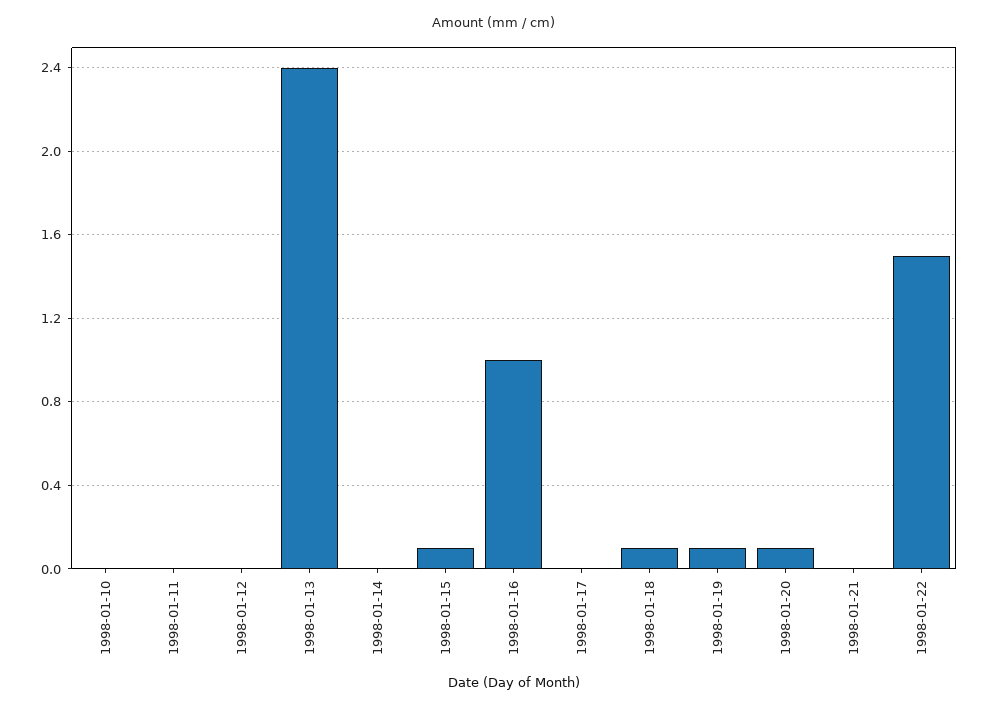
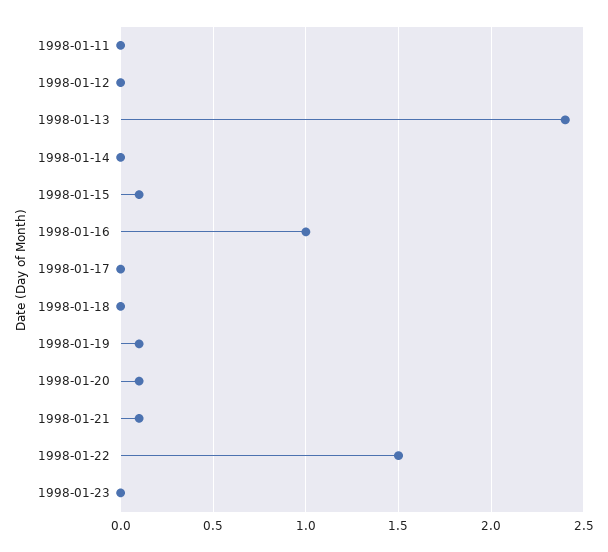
1998-01-10: 0 -> none
1998-01-18: 0.1 -> 0
1998-01-21: 0 -> 0.1
1998-01-23: none -> 0

